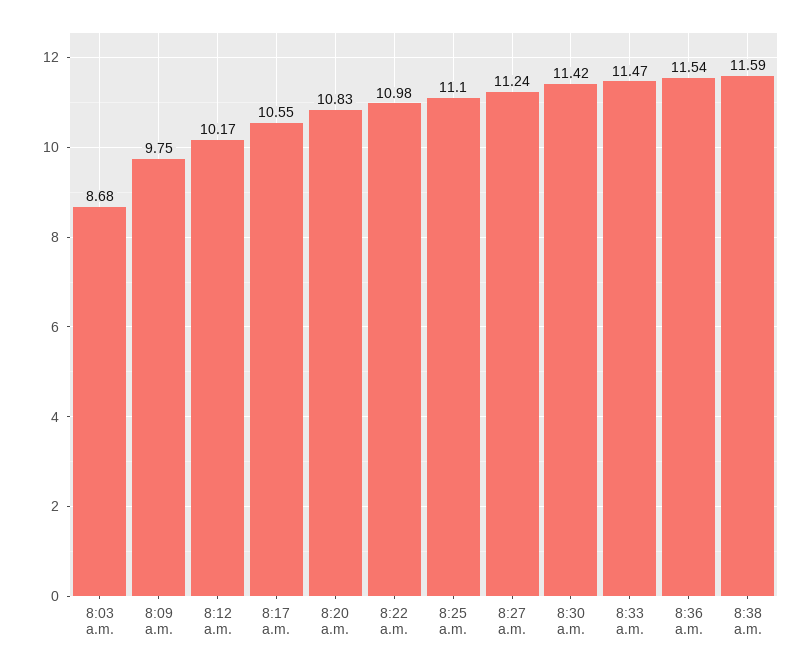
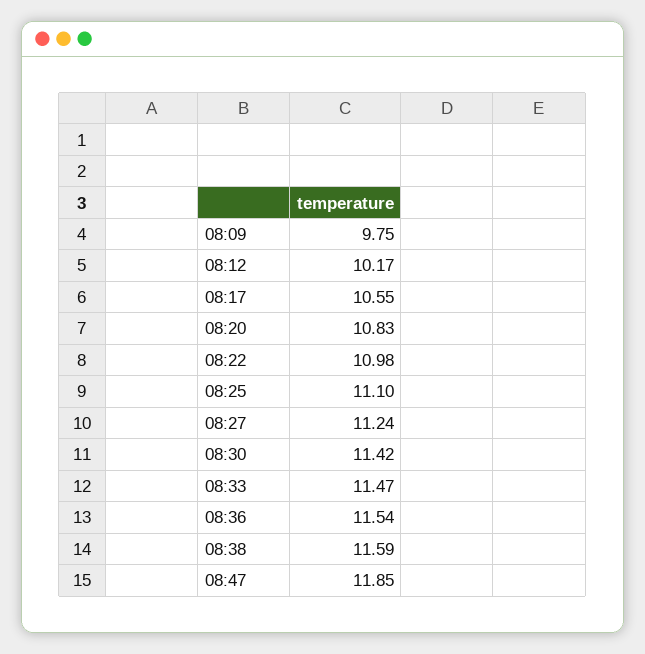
8:03 a.m.: 8.68 -> none
08:47: none -> 11.85

